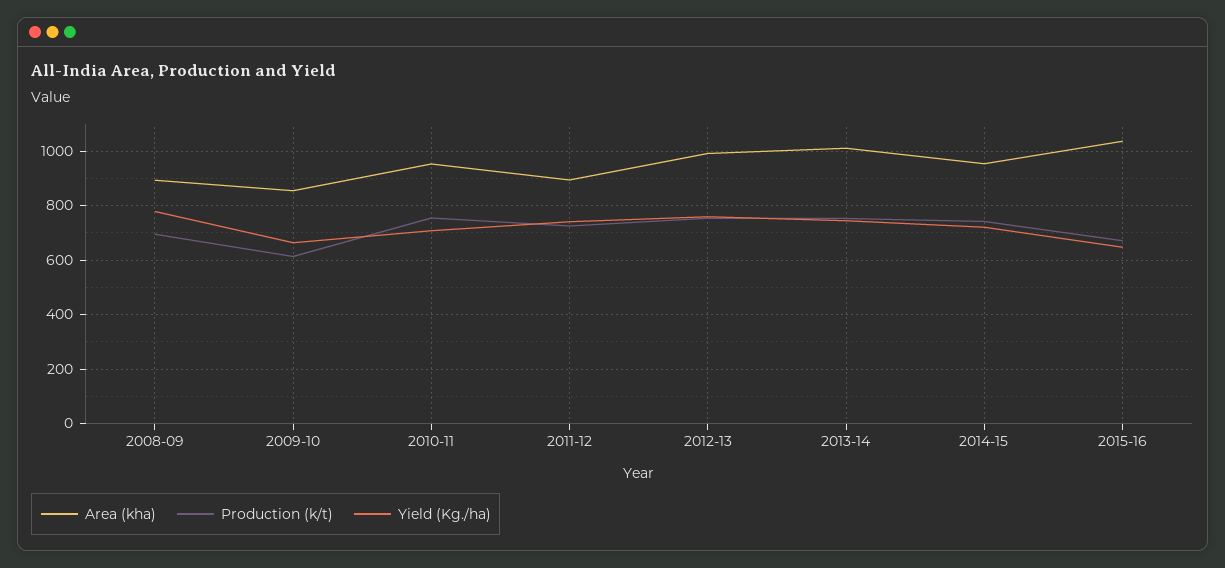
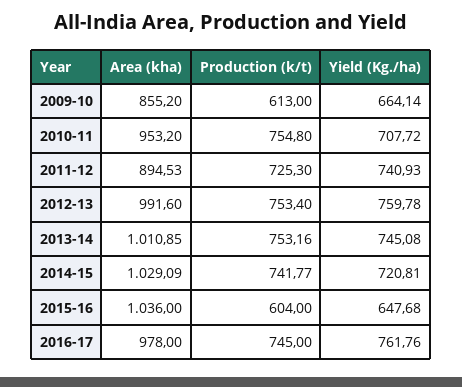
Area (kha), 2008-09: 900 -> none
Production (k/t), 2008-09: 700 -> none
Yield (Kg./ha), 2008-09: 775 -> none
Area (kha), 2014-15: 950 -> 1029.09
Production (k/t), 2015-16: 675 -> 604
Area (kha), 2016-17: none -> 978
Production (k/t), 2016-17: none -> 745
Yield (Kg./ha), 2016-17: none -> 761.76

